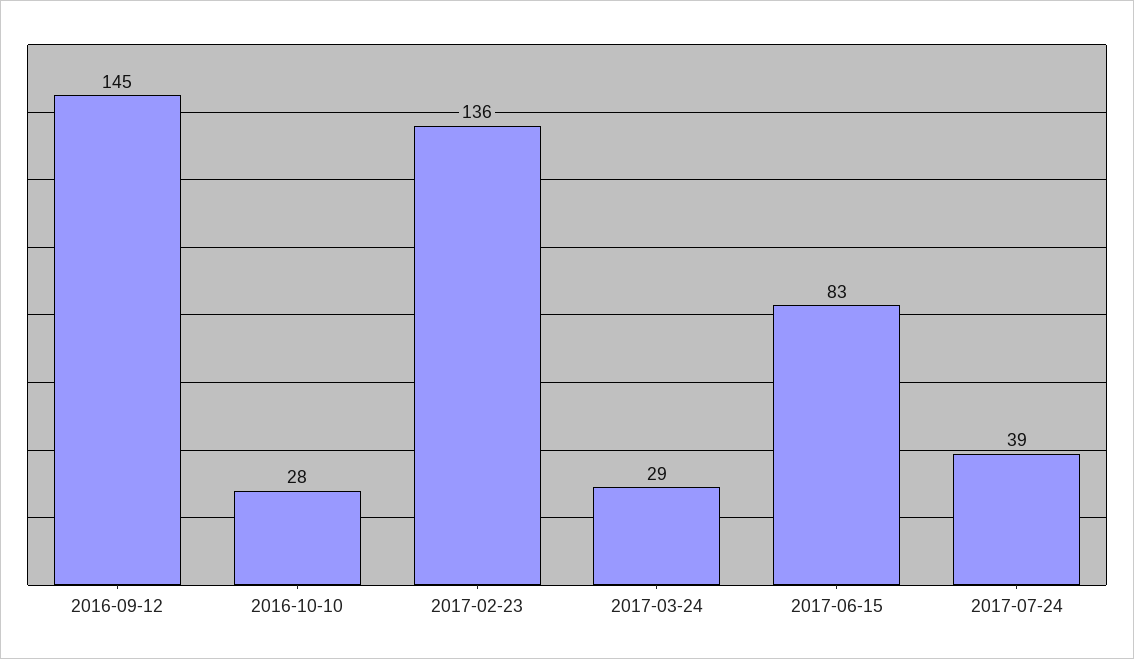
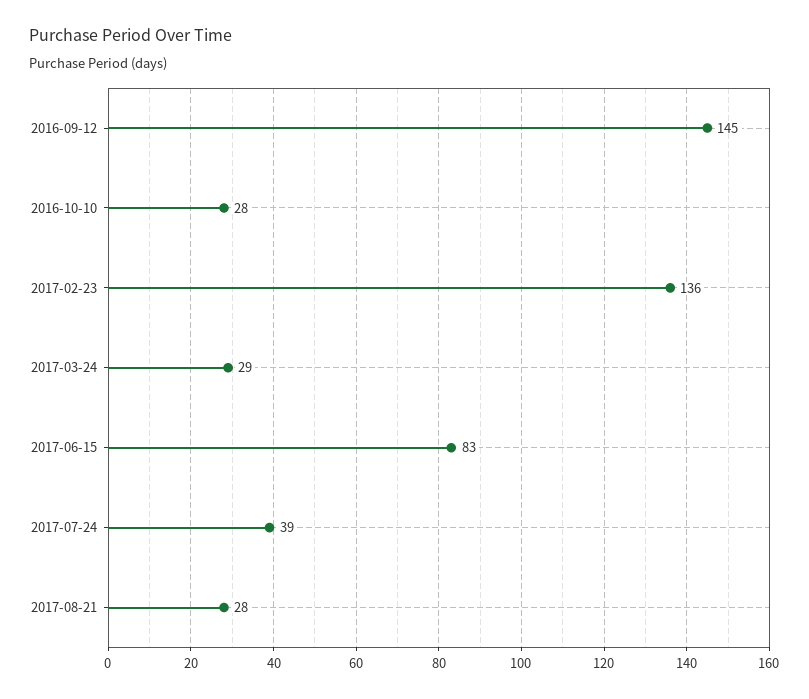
2017-08-21: none -> 28

